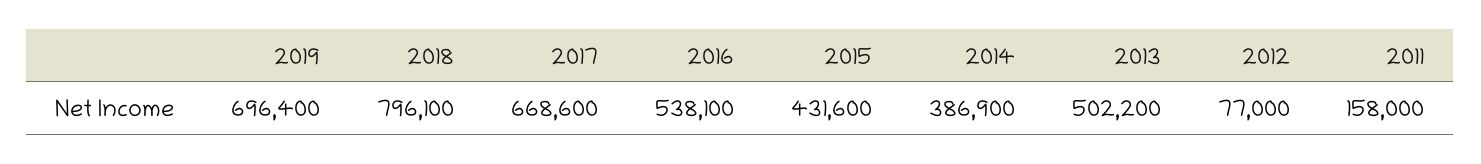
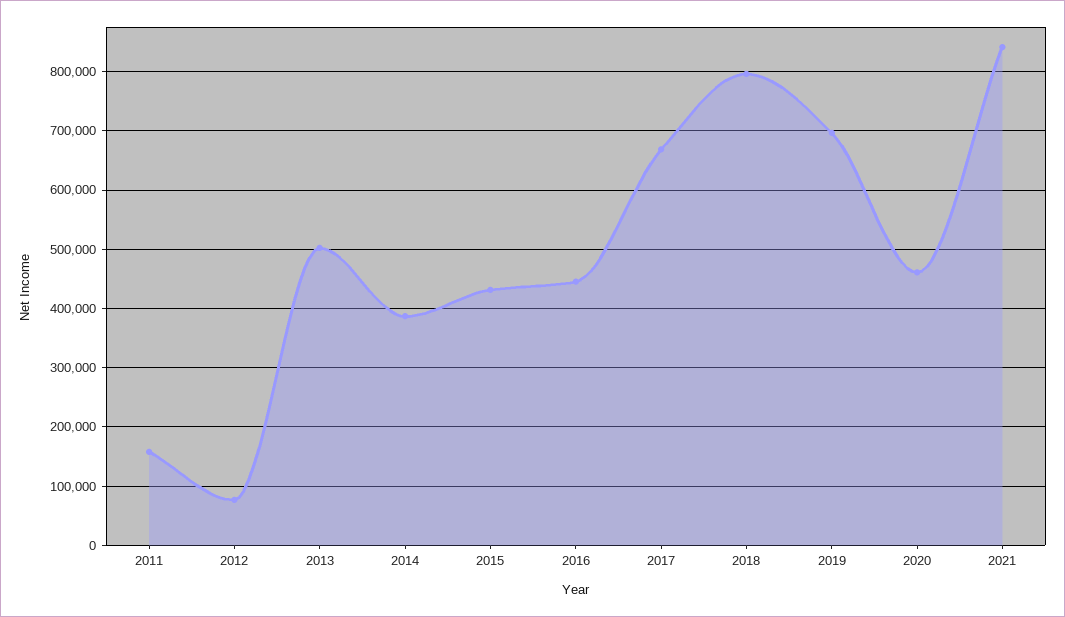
2016: 538100 -> 440000
2020: none -> 460000
2021: none -> 840000

